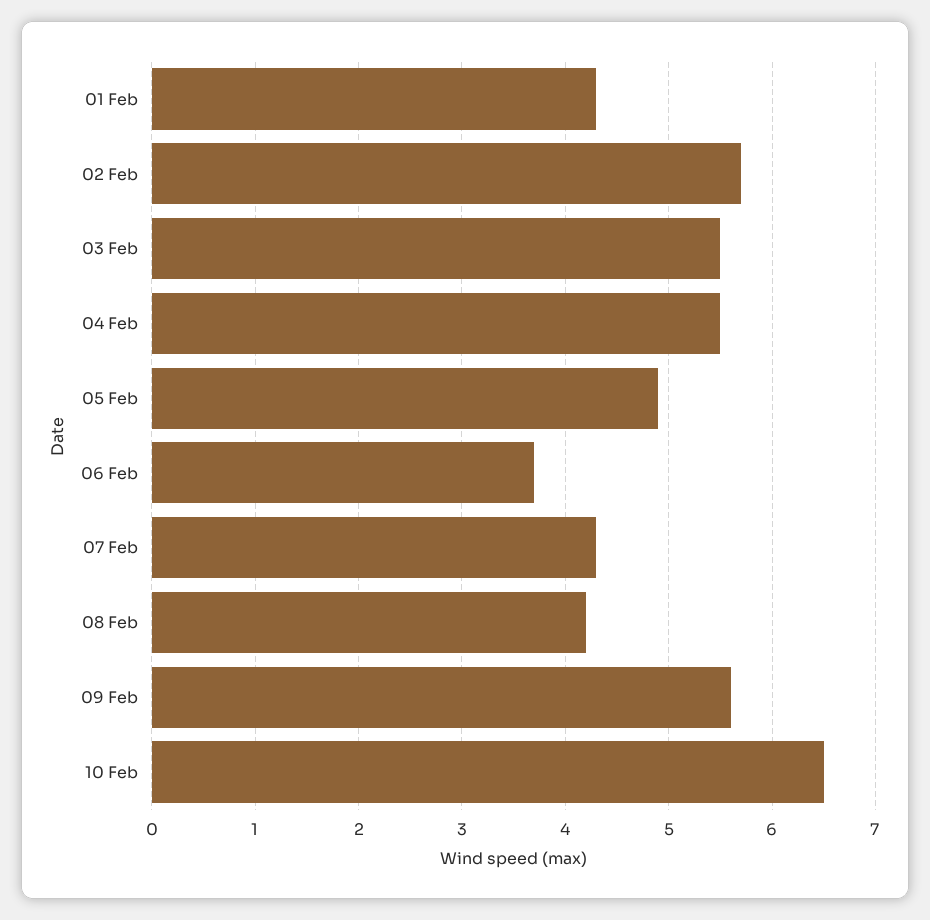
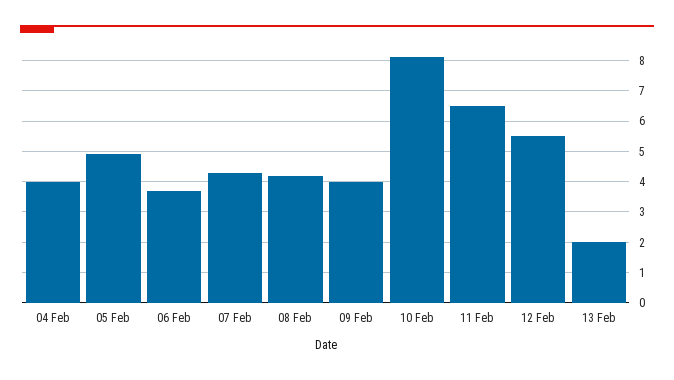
01 Feb: 4.3 -> none
02 Feb: 5.7 -> none
03 Feb: 5.5 -> none
04 Feb: 5.5 -> 4
09 Feb: 5.6 -> 4
10 Feb: 6.5 -> 8
11 Feb: none -> 6.5
12 Feb: none -> 5.5
13 Feb: none -> 2

